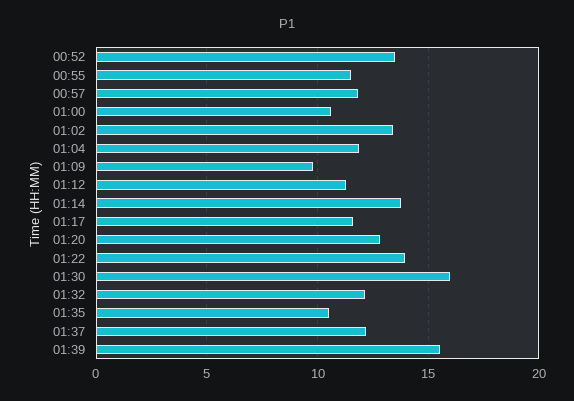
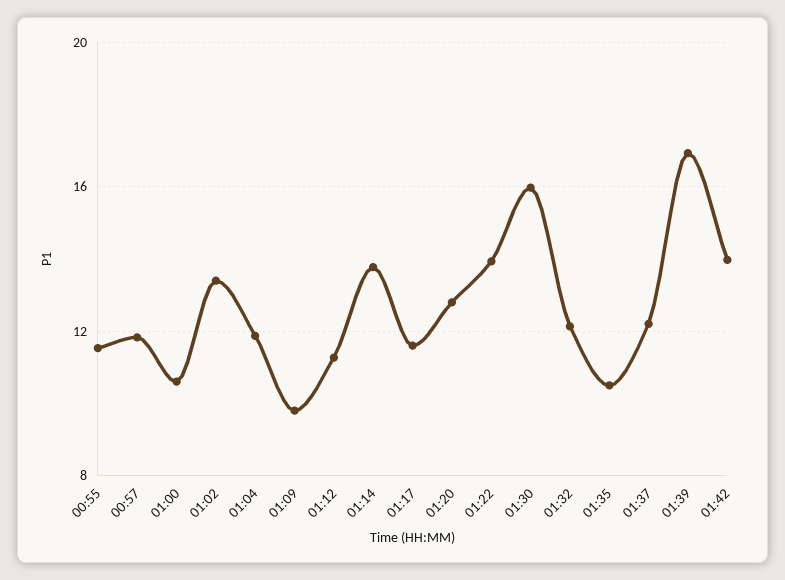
00:52: 13.5 -> none
01:39: 15.5 -> 17
01:42: none -> 14

